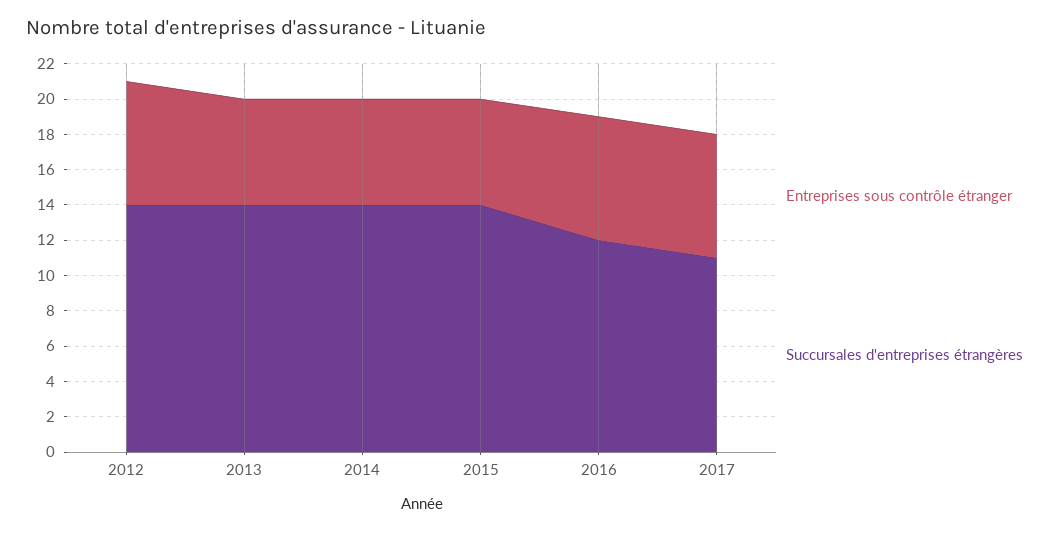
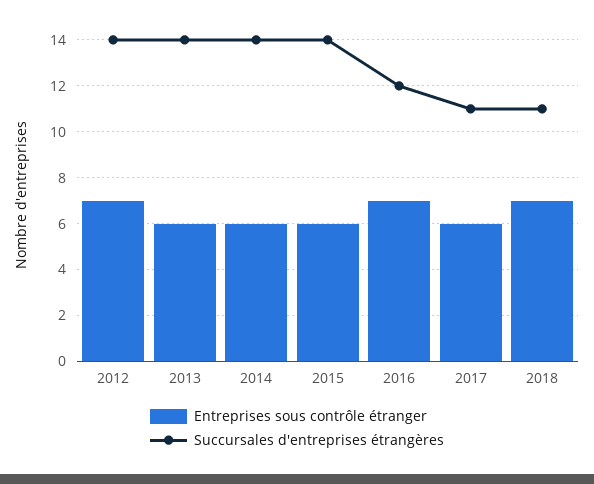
Entreprises sous contrôle étranger, 2017: 7 -> 6
Entreprises sous contrôle étranger, 2018: none -> 7
Succursales d'entreprises étrangères, 2018: none -> 11

